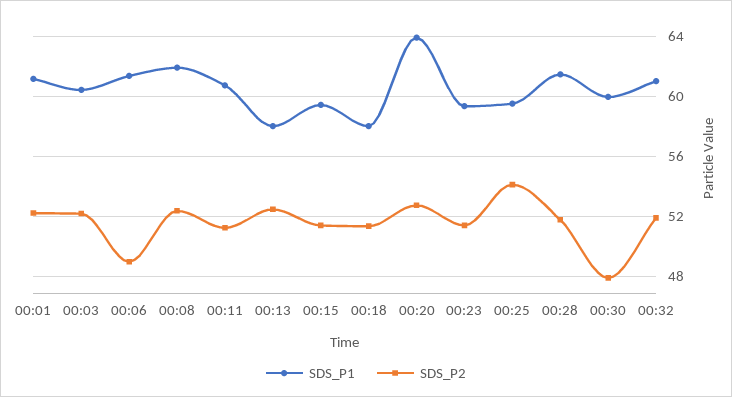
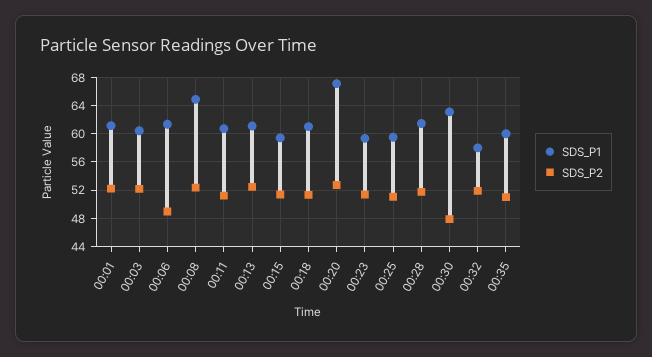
SDS_P1, 00:08: 62 -> 65
SDS_P1, 00:13: 58 -> 61
SDS_P1, 00:18: 58 -> 61
SDS_P1, 00:20: 64 -> 67
SDS_P2, 00:25: 54 -> 51
SDS_P1, 00:30: 60 -> 63
SDS_P1, 00:32: 61 -> 58
SDS_P1, 00:35: none -> 60
SDS_P2, 00:35: none -> 51

